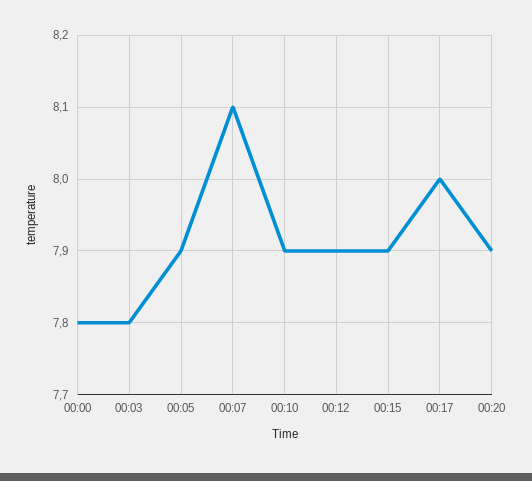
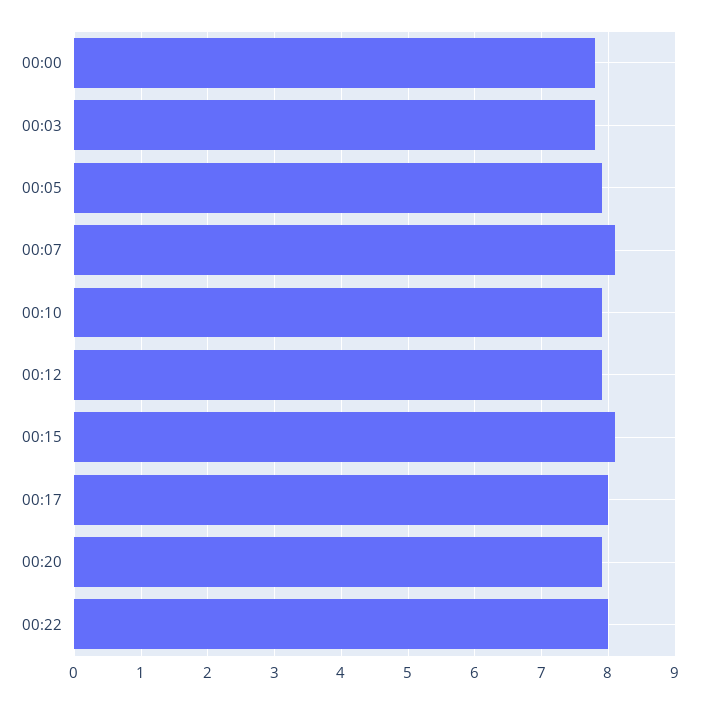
00:15: 7.9 -> 8.1
00:22: none -> 8

